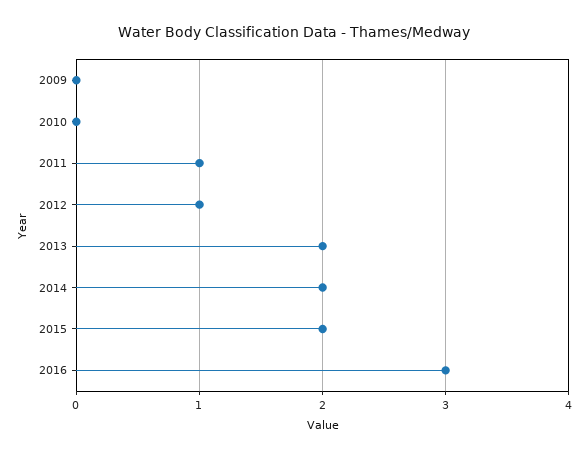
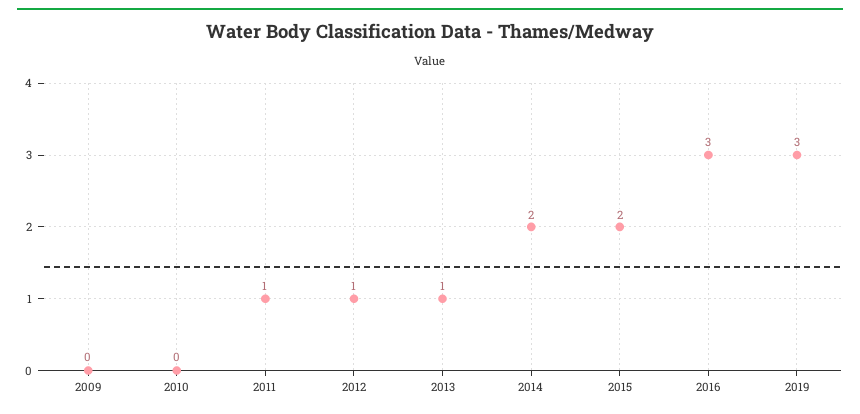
2013: 2 -> 1
2019: none -> 3

